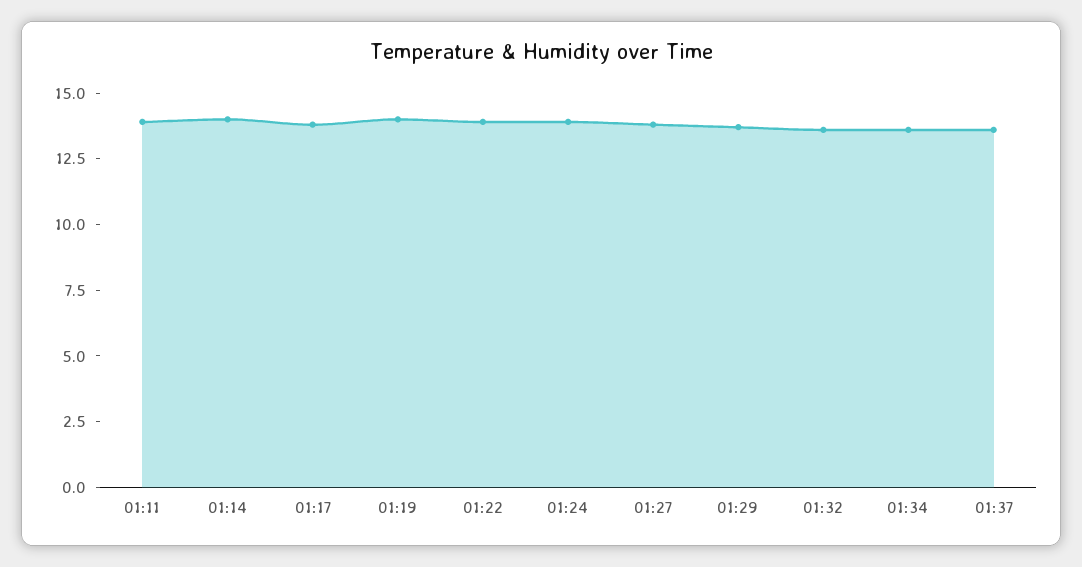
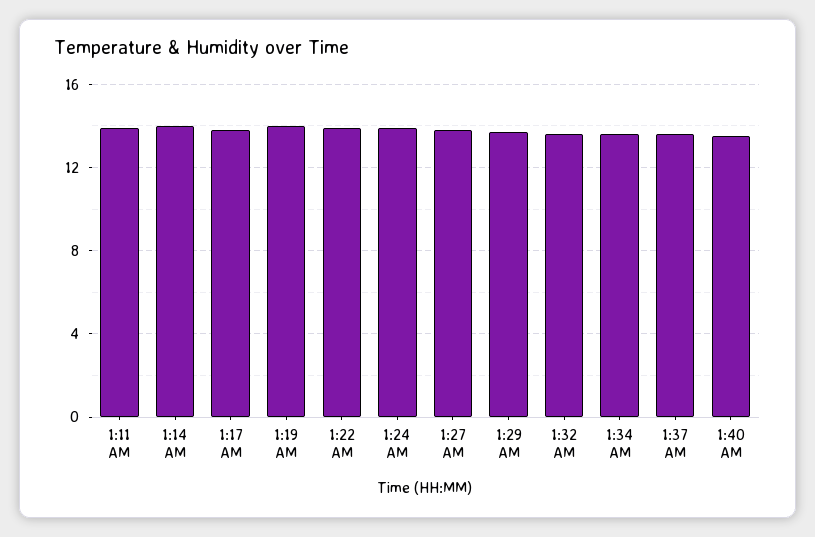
1:40 AM: none -> 13.5

